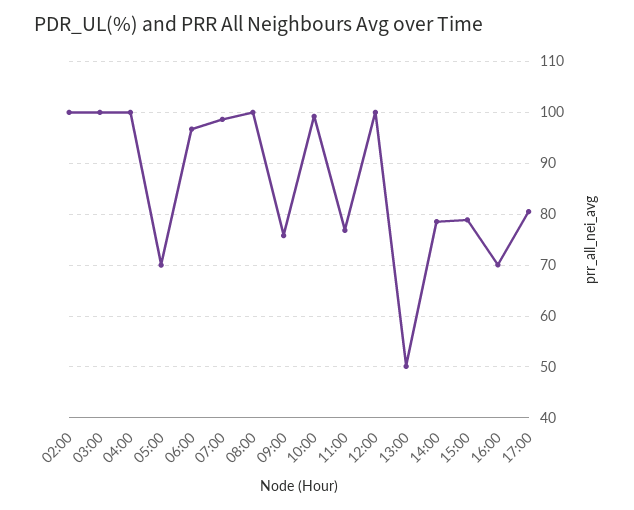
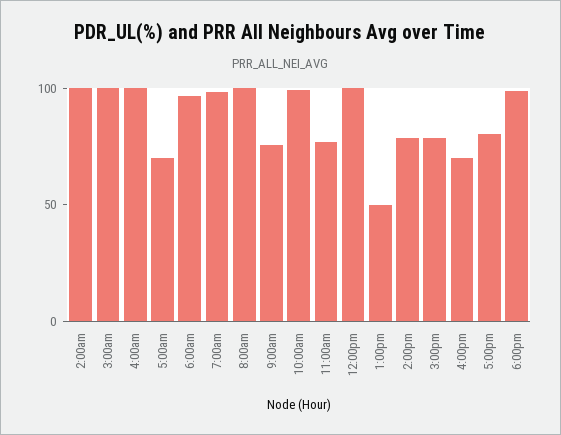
6:00pm: none -> 100

